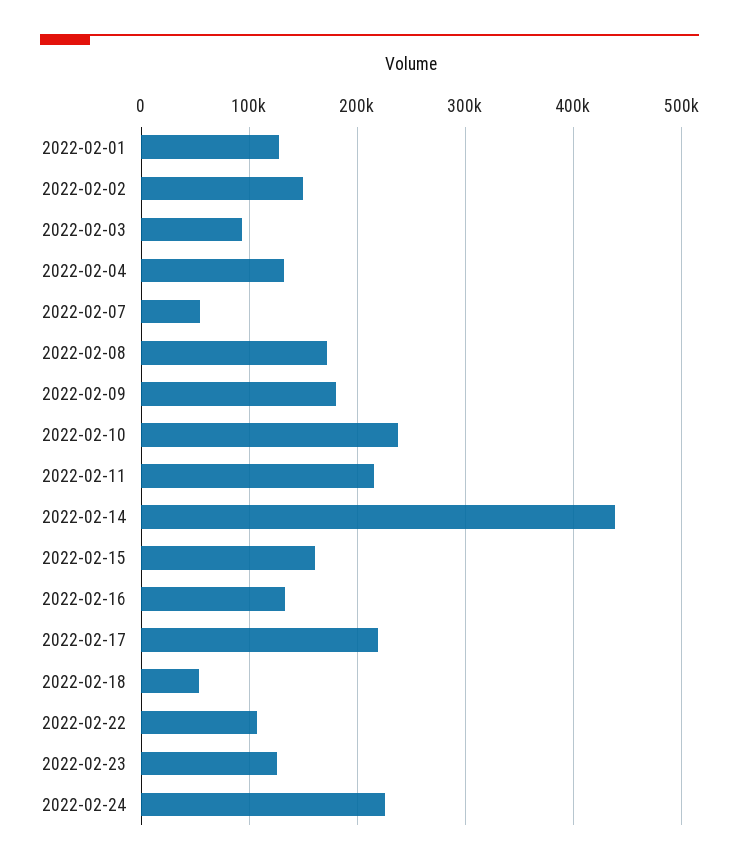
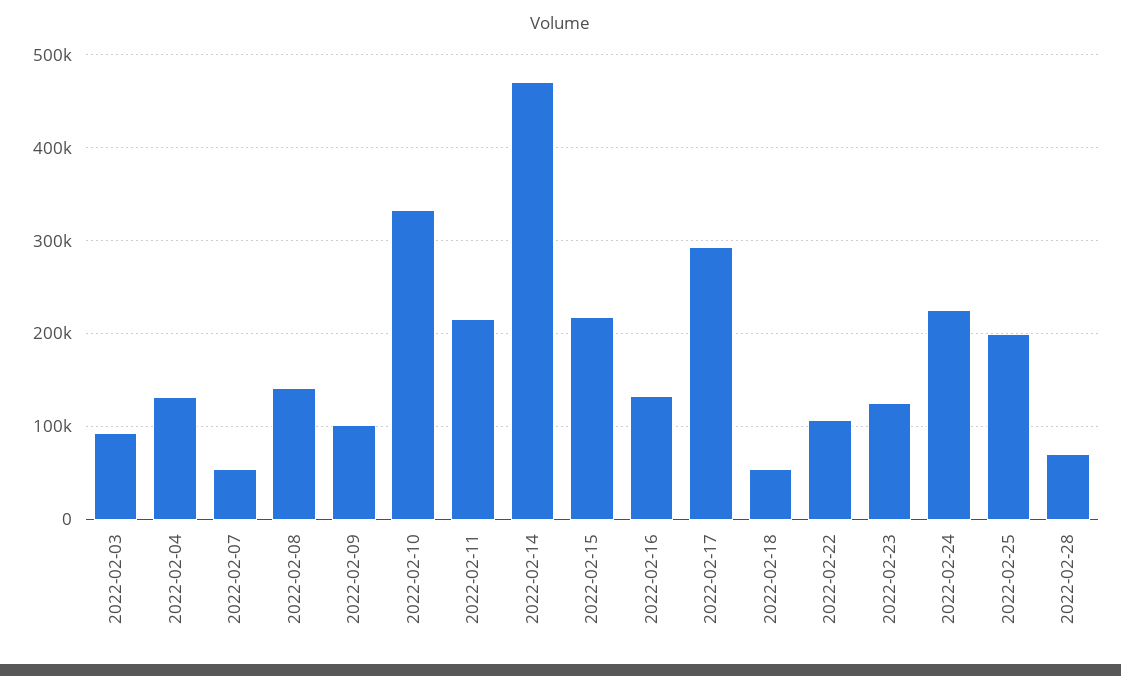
2022-02-01: 130000 -> none
2022-02-02: 150000 -> none
2022-02-08: 170000 -> 140000
2022-02-09: 180000 -> 100000
2022-02-10: 240000 -> 330000
2022-02-14: 440000 -> 470000
2022-02-15: 160000 -> 220000
2022-02-17: 220000 -> 290000
2022-02-25: none -> 200000
2022-02-28: none -> 70000

